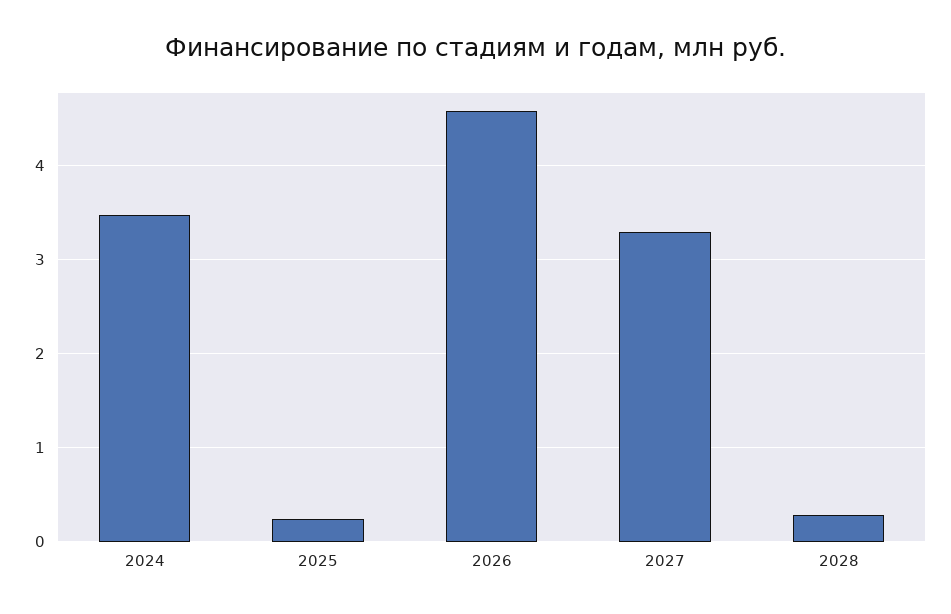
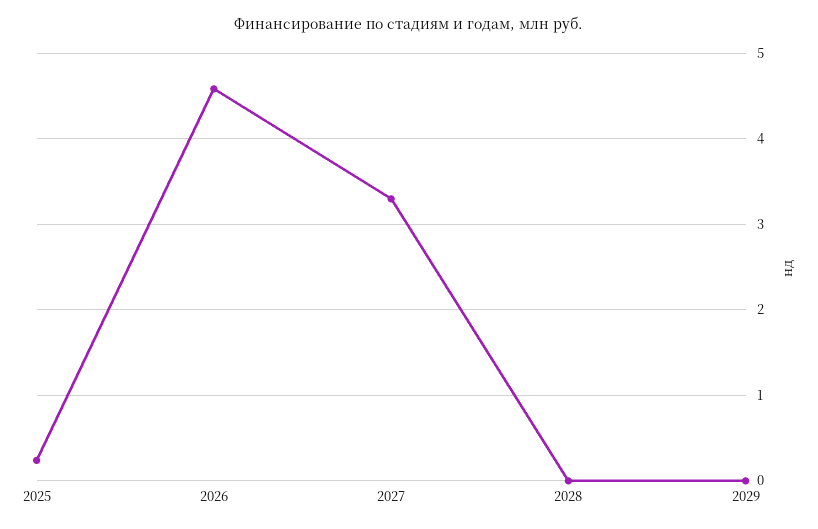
2024: 3.5 -> none
2028: 0.3 -> 0
2029: none -> 0

